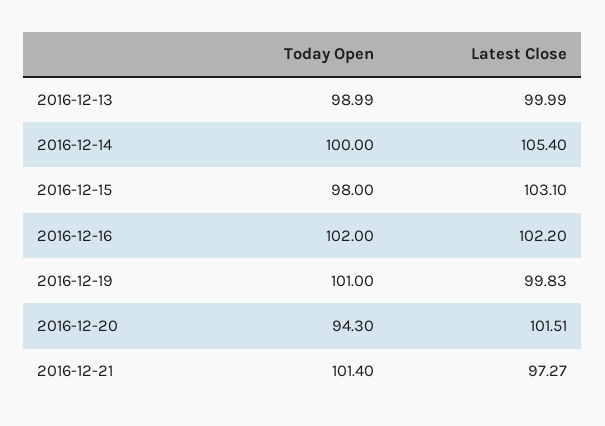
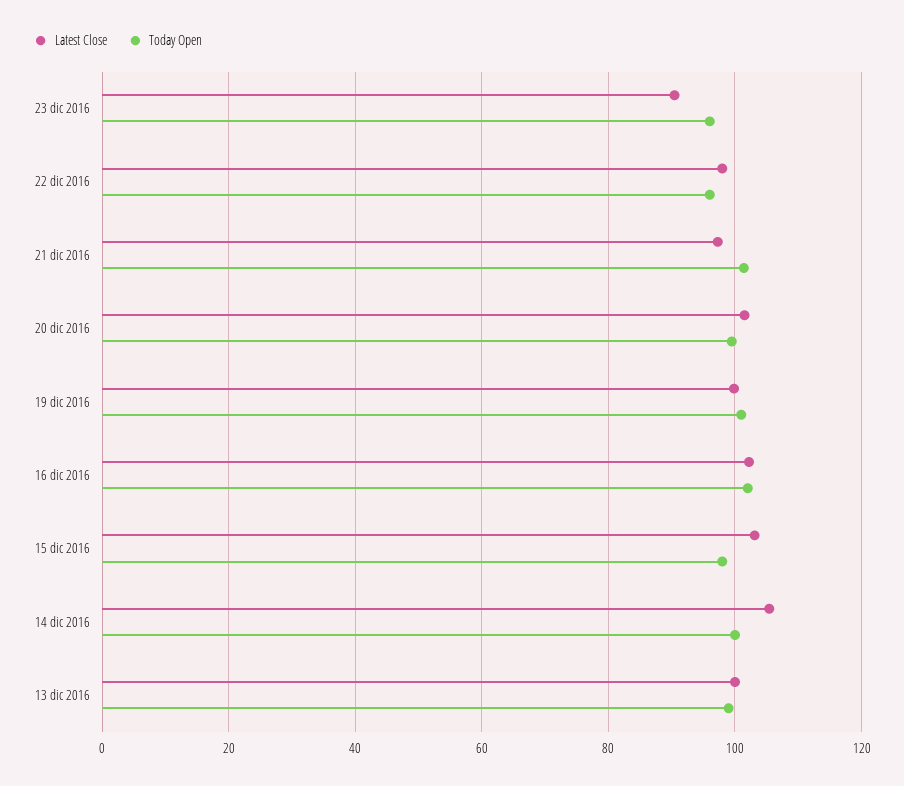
Today Open, 2016-12-20: 94.3 -> 100
Latest Close, 23 dic 2016: none -> 90
Today Open, 23 dic 2016: none -> 96
Latest Close, 22 dic 2016: none -> 98
Today Open, 22 dic 2016: none -> 96

